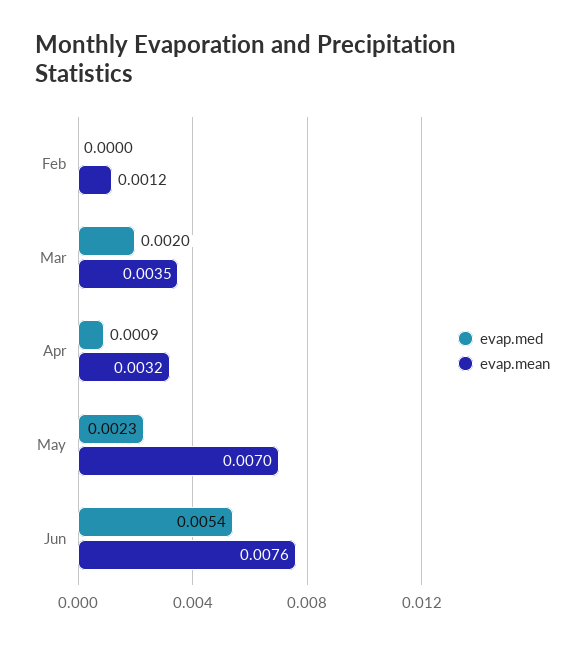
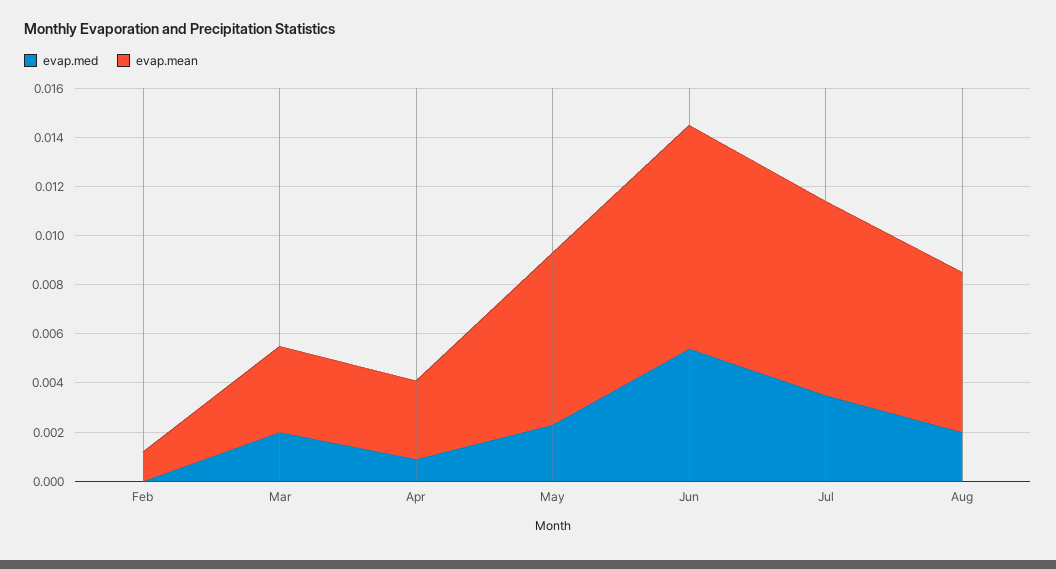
evap.mean, Jun: 0.0076 -> 0.009
evap.med, Jul: none -> 0.0035
evap.mean, Jul: none -> 0.008
evap.med, Aug: none -> 0.002
evap.mean, Aug: none -> 0.0065

